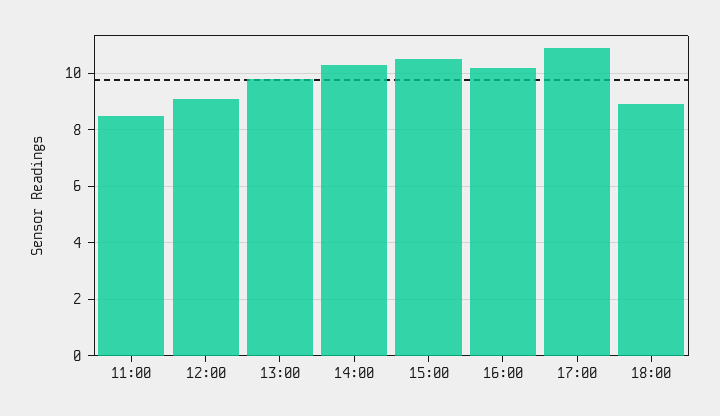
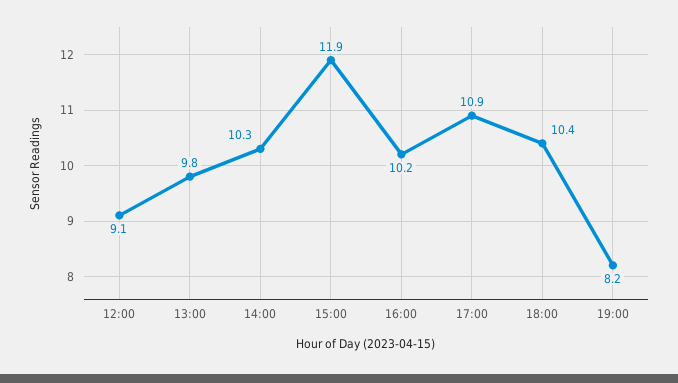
11:00: 8.5 -> none
15:00: 10.5 -> 11.9
18:00: 9 -> 10.4
19:00: none -> 8.2

